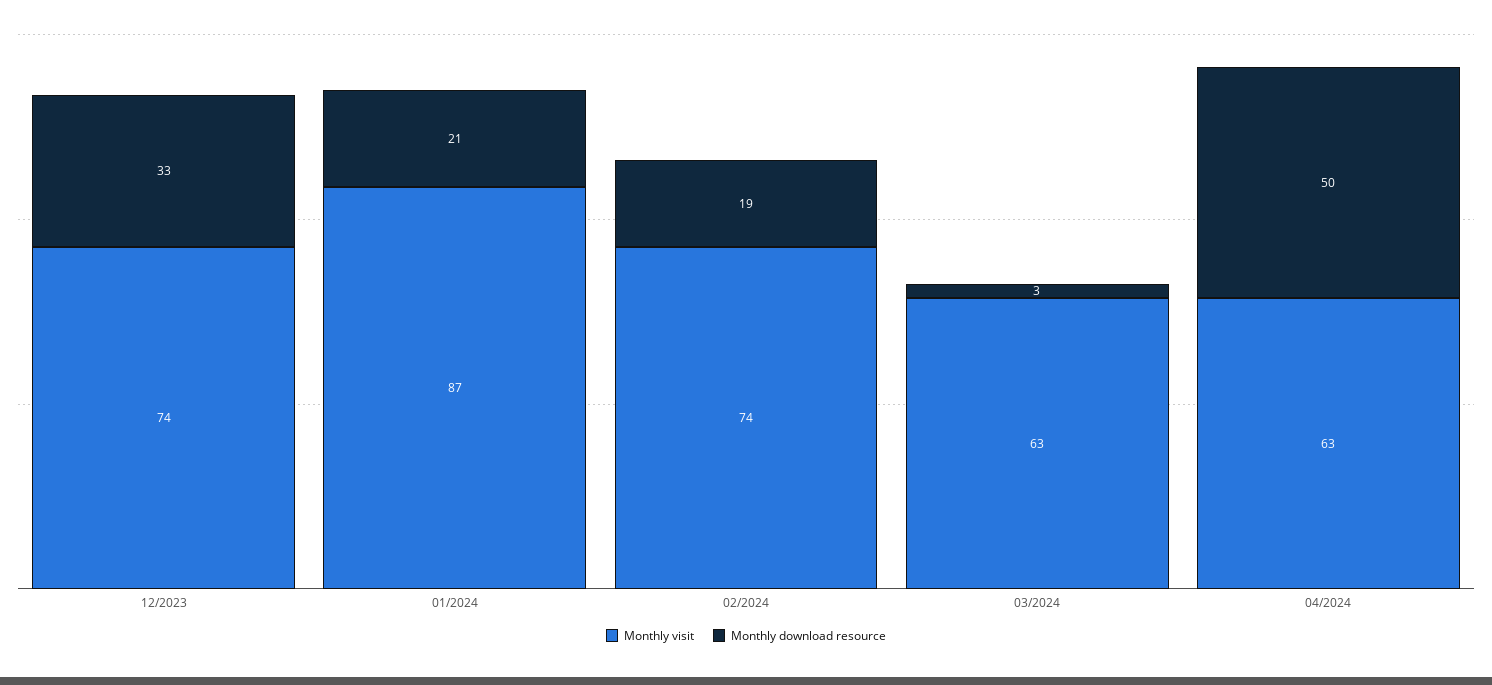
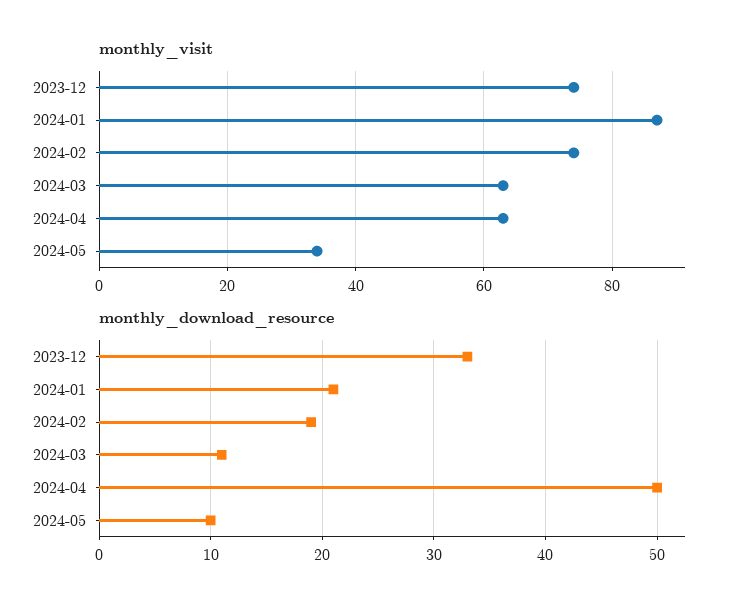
Monthly download resource, 03/2024: 3 -> 11
Monthly visit, 2024-05: none -> 35
Monthly download resource, 2024-05: none -> 10

